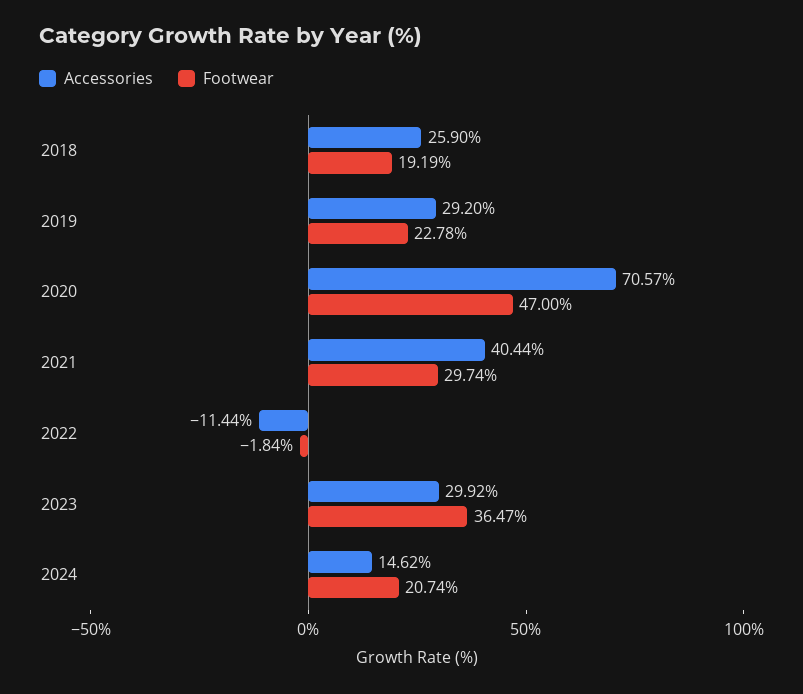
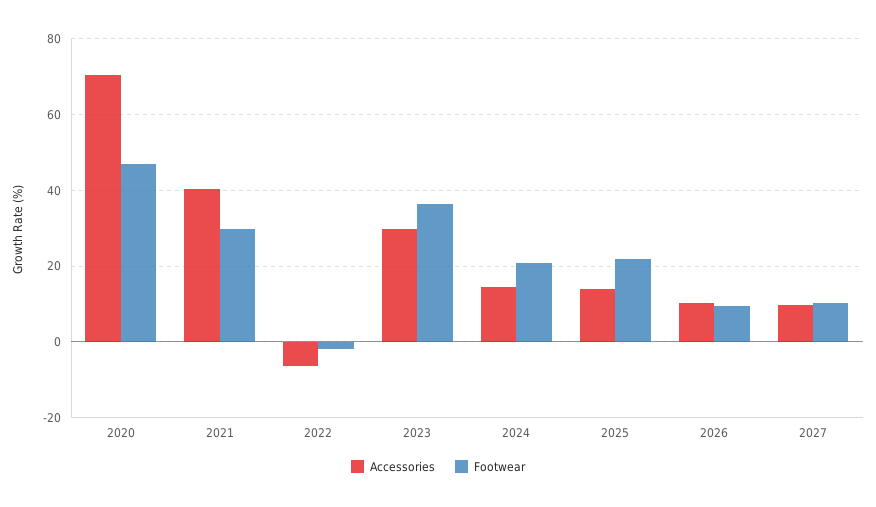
Accessories, 2018: 25.9 -> none
Footwear, 2018: 19.19 -> none
Accessories, 2019: 29.2 -> none
Footwear, 2019: 22.78 -> none
Accessories, 2022: -11.44 -> -6
Accessories, 2025: none -> 14
Footwear, 2025: none -> 22
Accessories, 2026: none -> 10
Footwear, 2026: none -> 10
Accessories, 2027: none -> 10
Footwear, 2027: none -> 10

